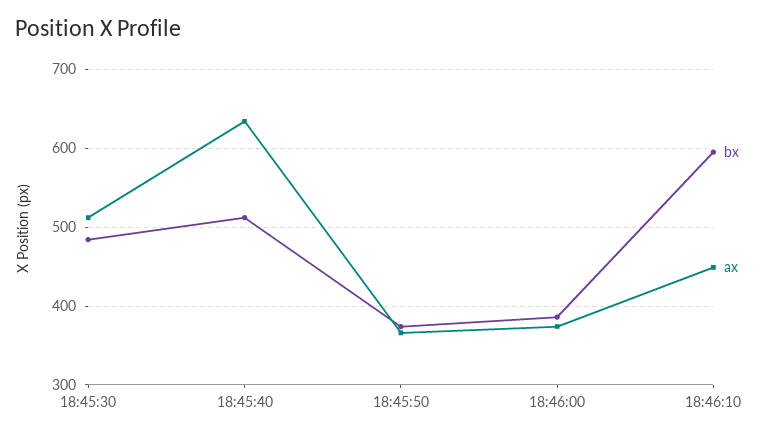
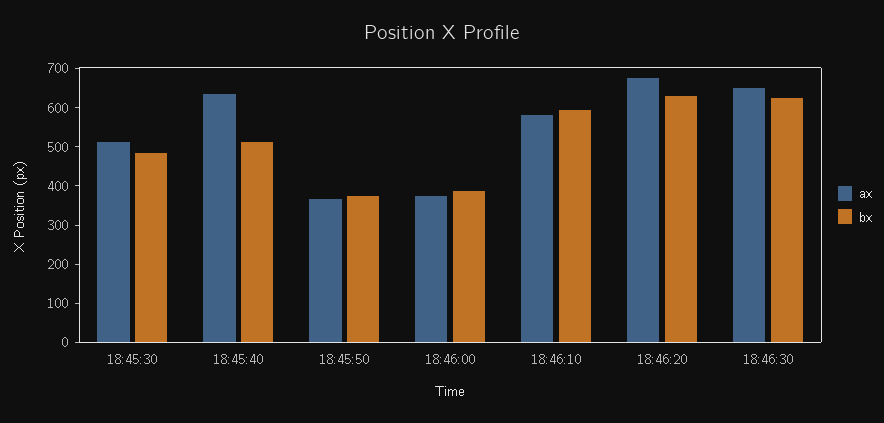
ax, 18:46:10: 450 -> 575
ax, 18:46:20: none -> 675
bx, 18:46:20: none -> 625
ax, 18:46:30: none -> 650
bx, 18:46:30: none -> 625

